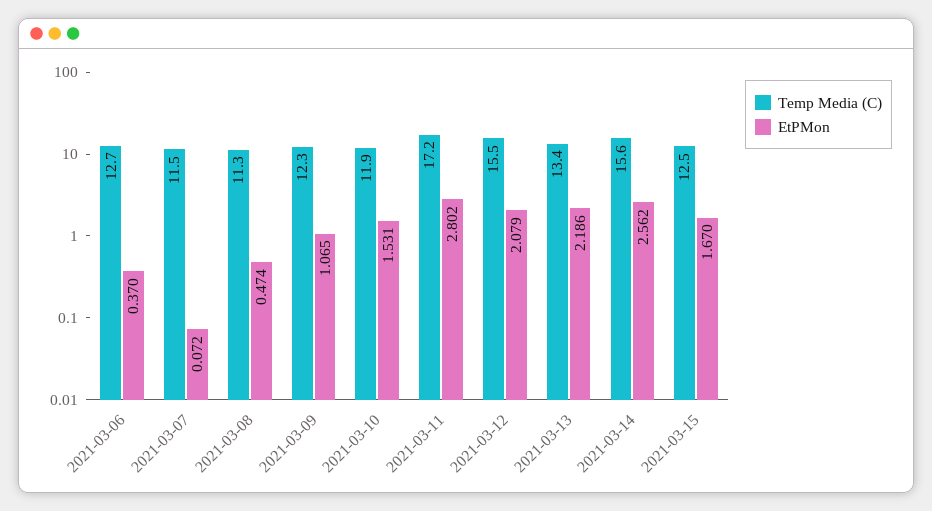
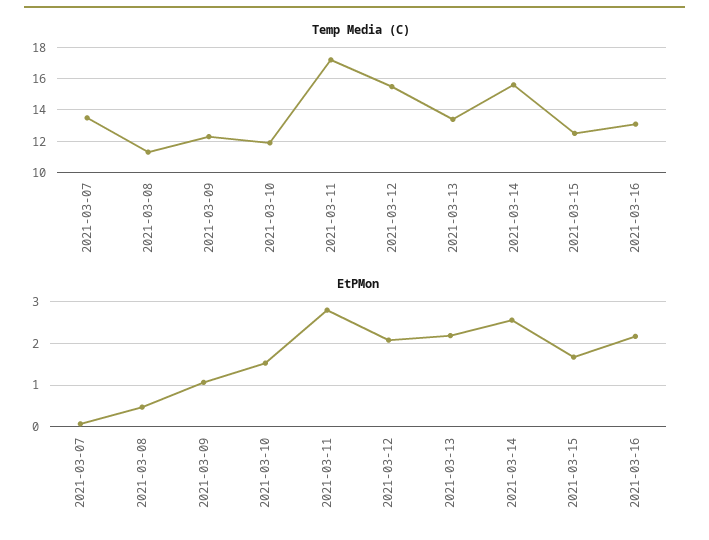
Temp Media (C), 2021-03-06: 12.7 -> none
EtPMon, 2021-03-06: 0.37 -> none
Temp Media (C), 2021-03-07: 11.5 -> 13.5
Temp Media (C), 2021-03-16: none -> 13
EtPMon, 2021-03-16: none -> 2.2

